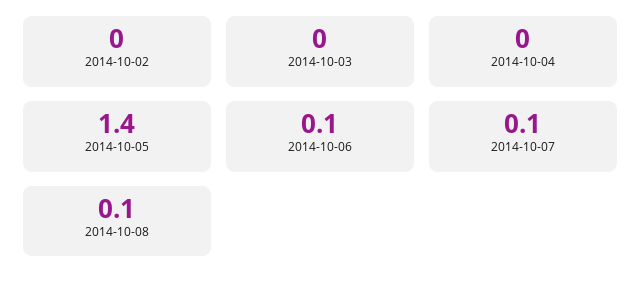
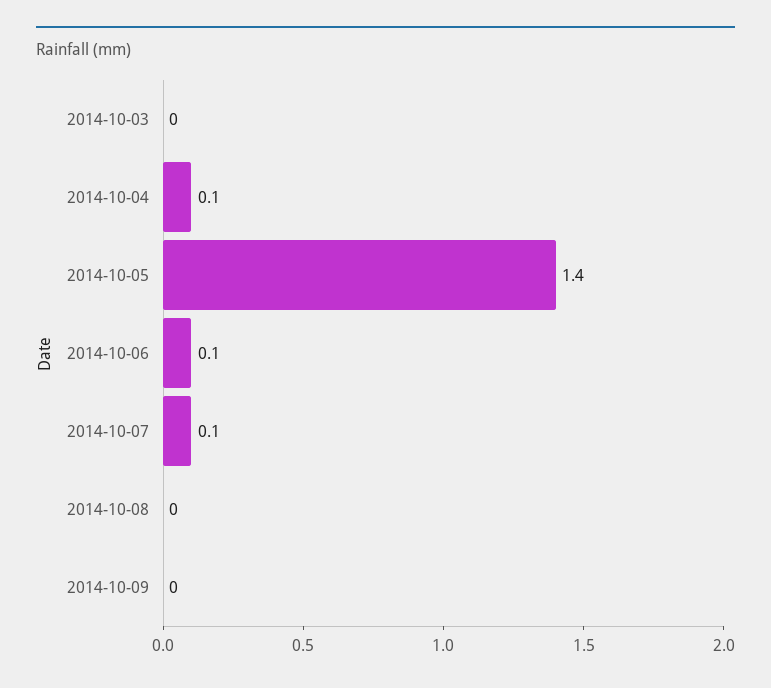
2014-10-02: 0 -> none
2014-10-04: 0 -> 0.1
2014-10-08: 0.1 -> 0
2014-10-09: none -> 0

